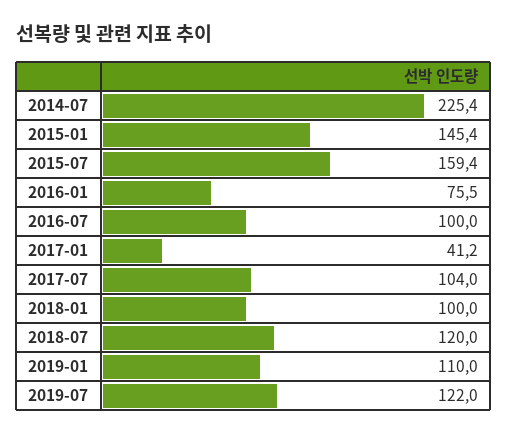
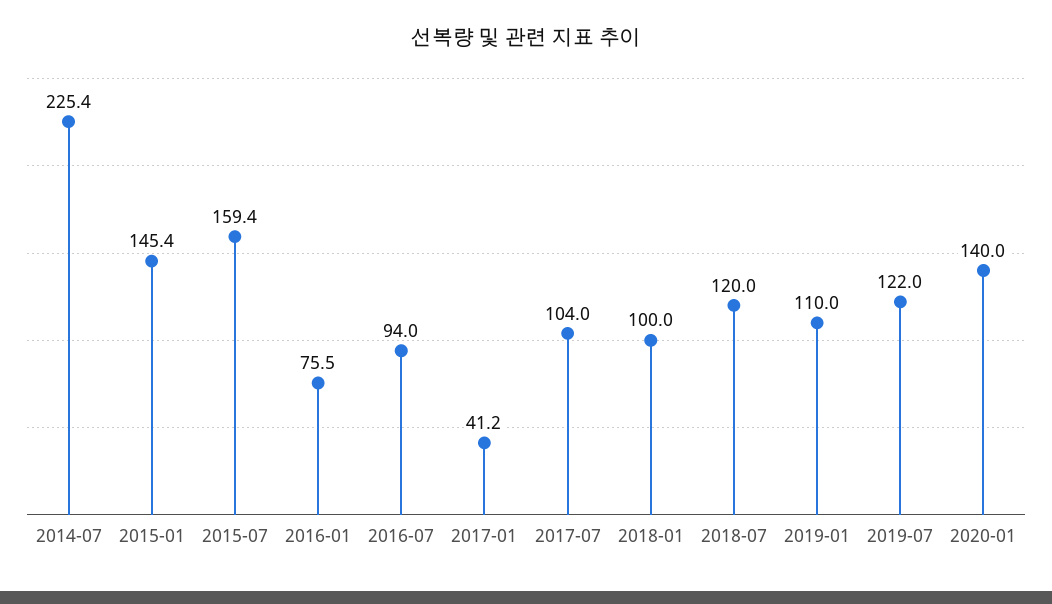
2016-07: 100 -> 94
2020-01: none -> 140

